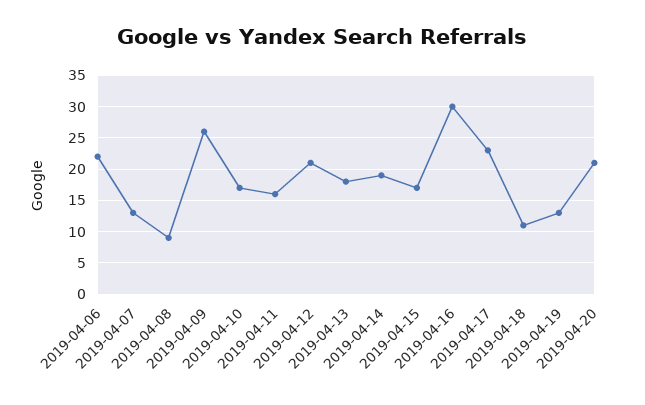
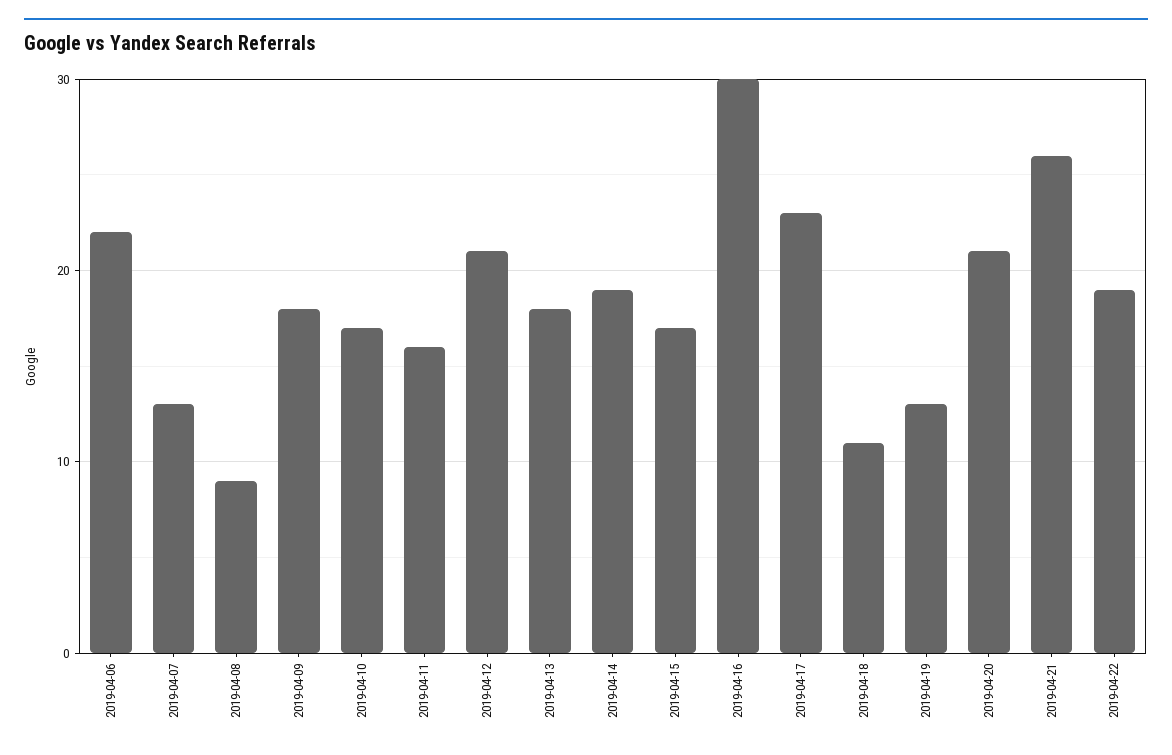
2019-04-09: 26 -> 18
2019-04-21: none -> 26
2019-04-22: none -> 19

